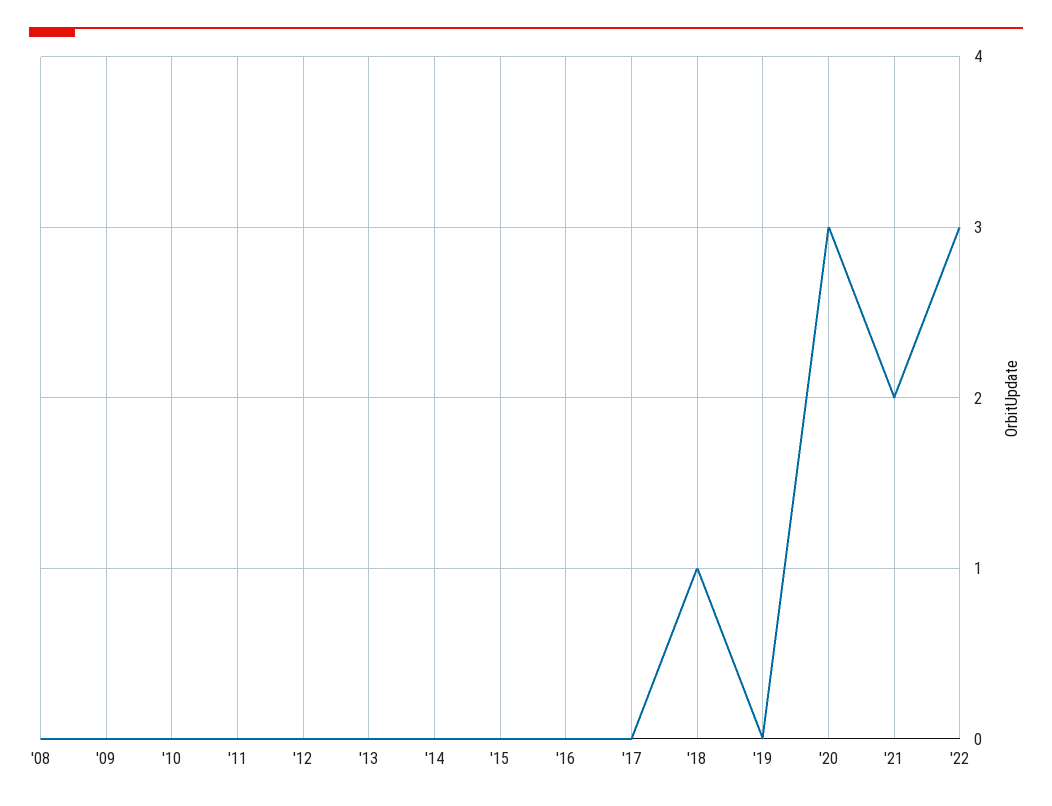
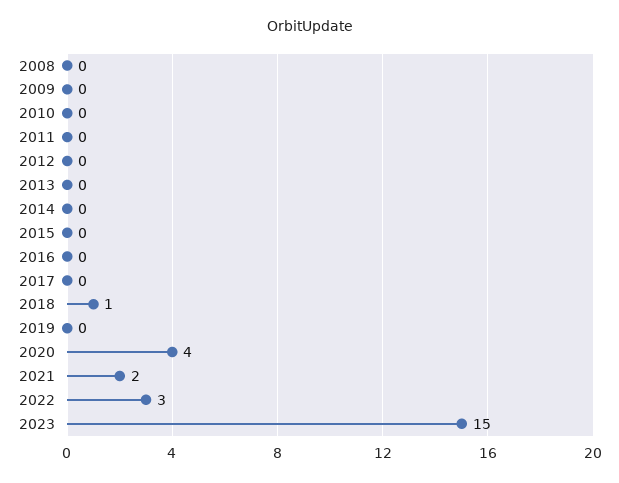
'20: 3 -> 4
2023: none -> 15

